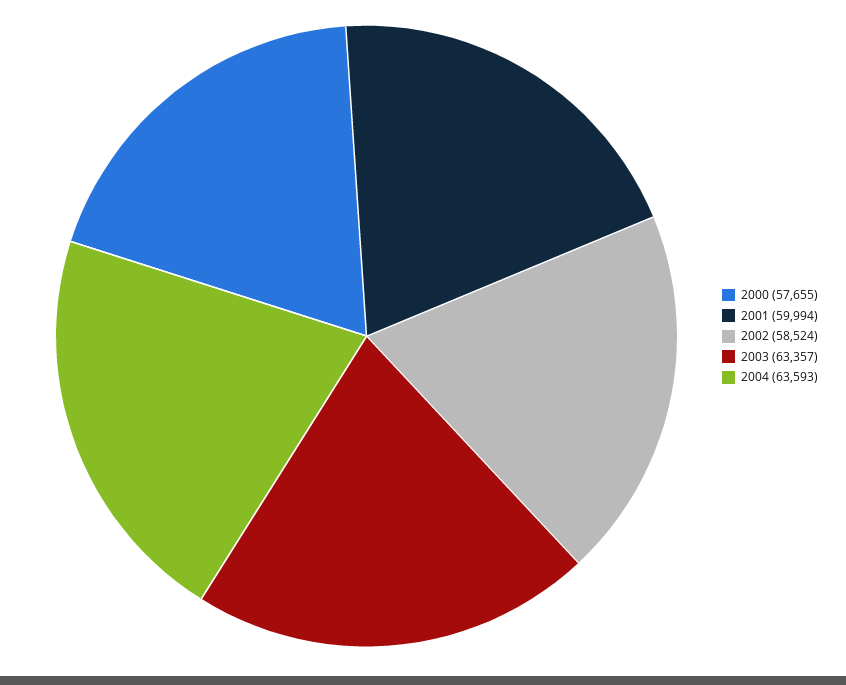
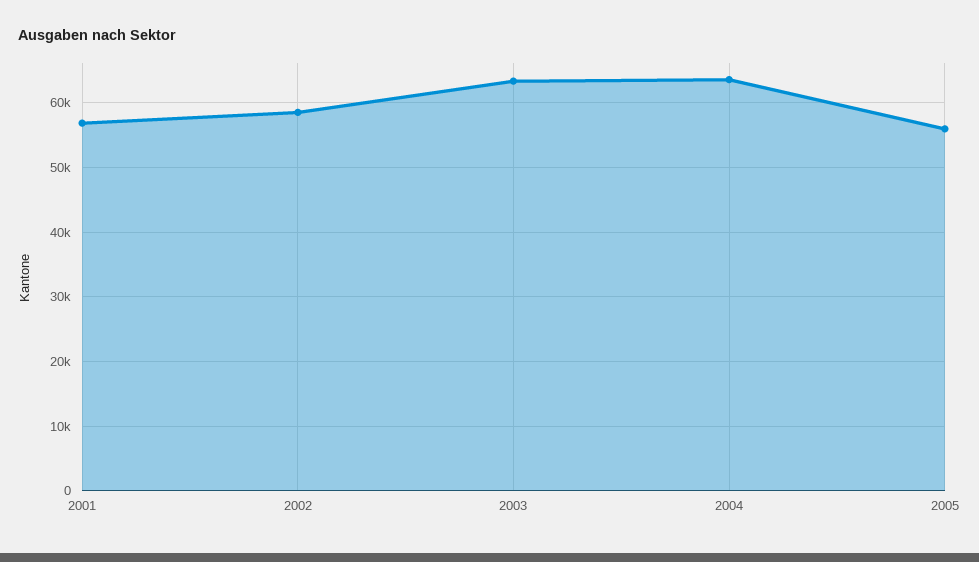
2000: 57655 -> none
2001: 59994 -> 57000
2005: none -> 56000

